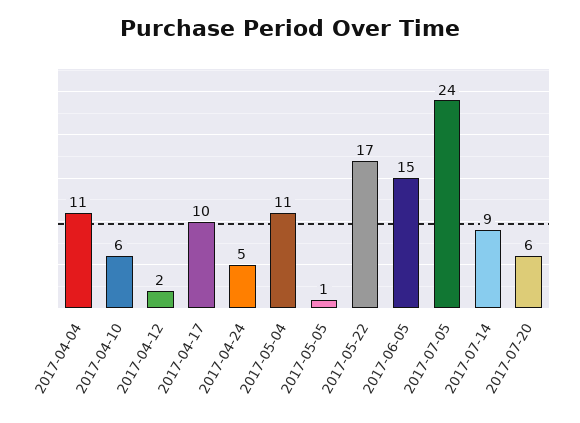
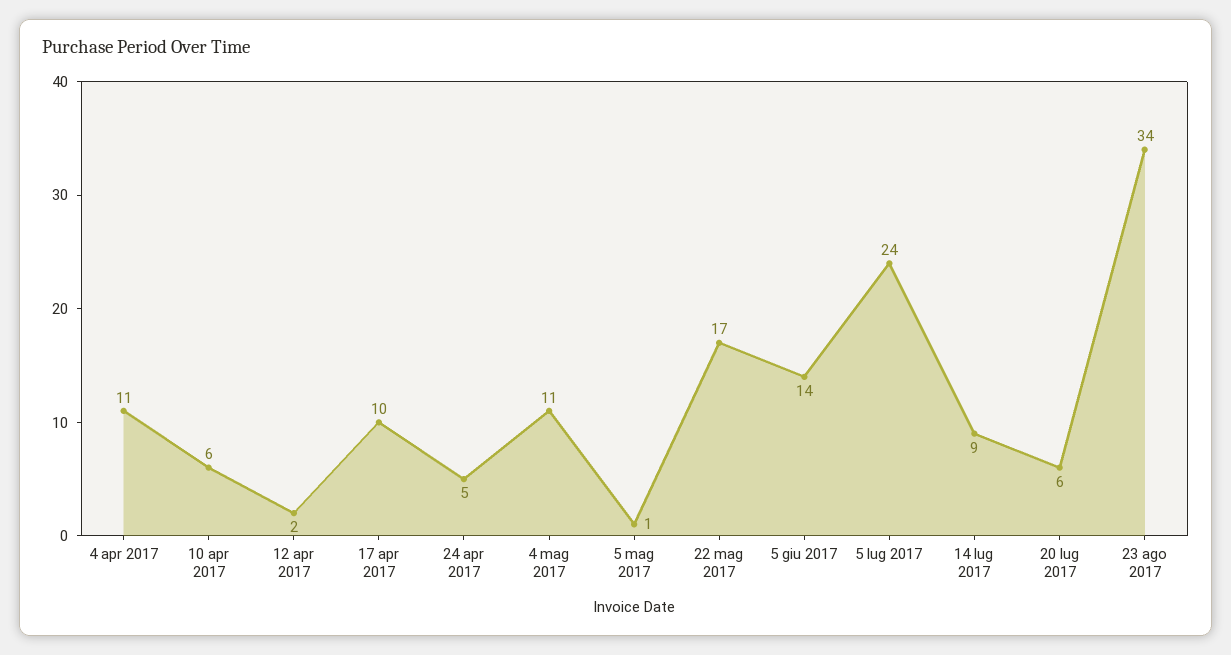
2017-06-05: 15 -> 14
23 ago 2017: none -> 34

